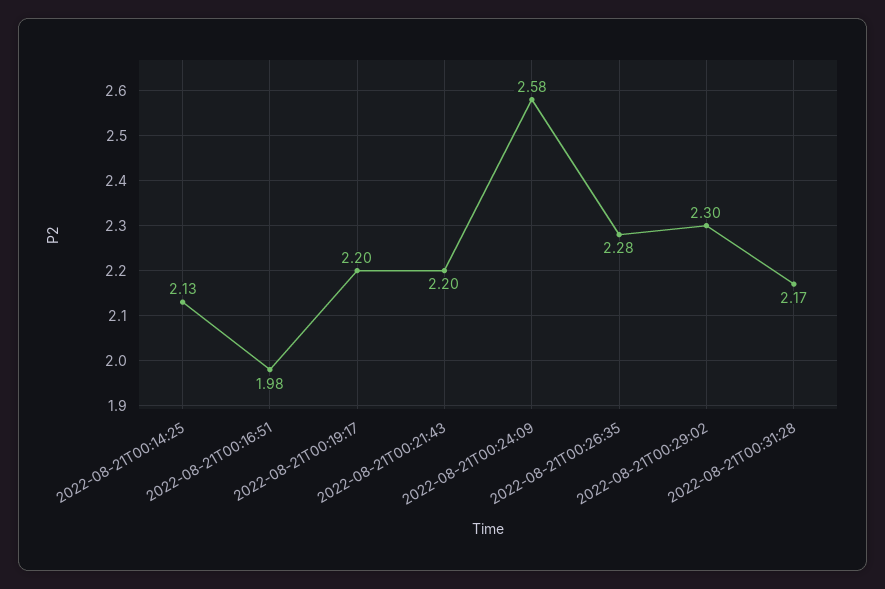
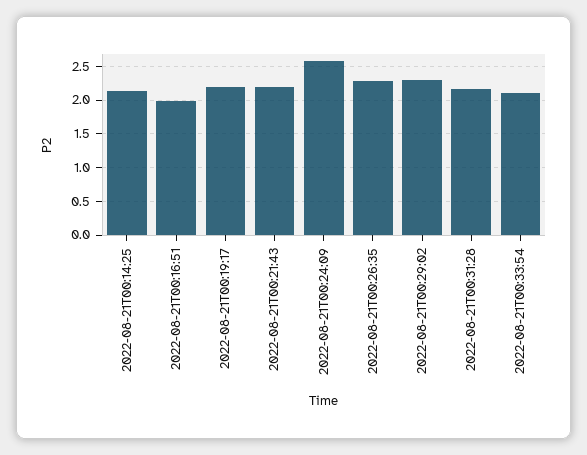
2022-08-21T00:33:54: none -> 2.1

